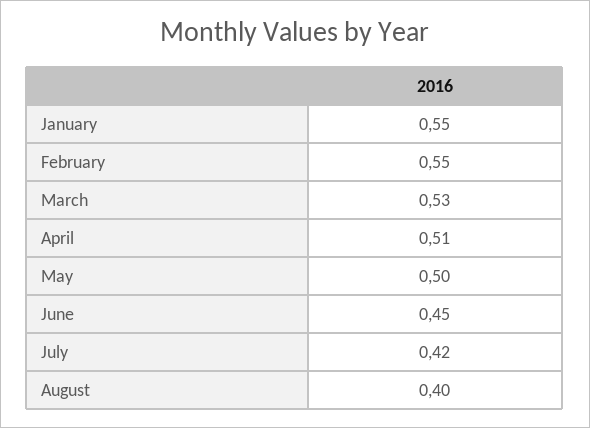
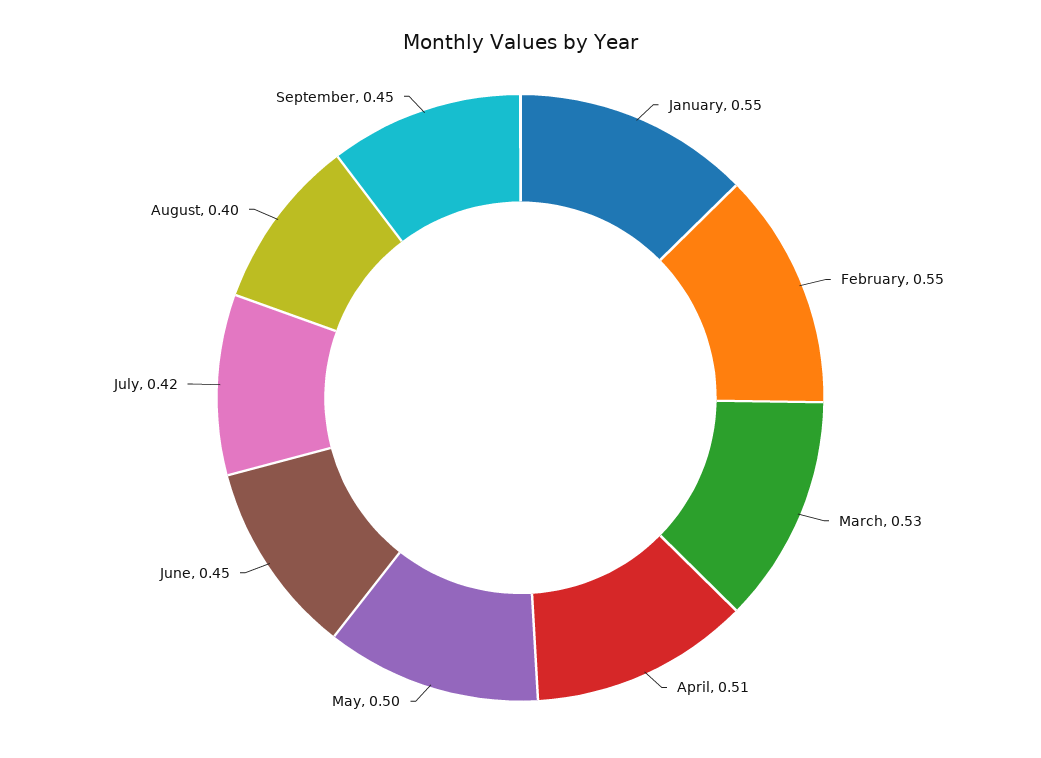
September: none -> 0.45

